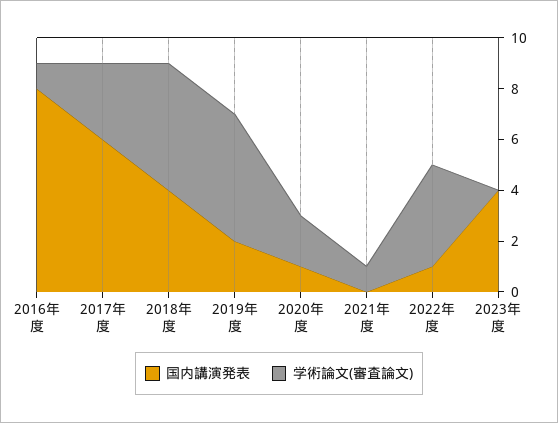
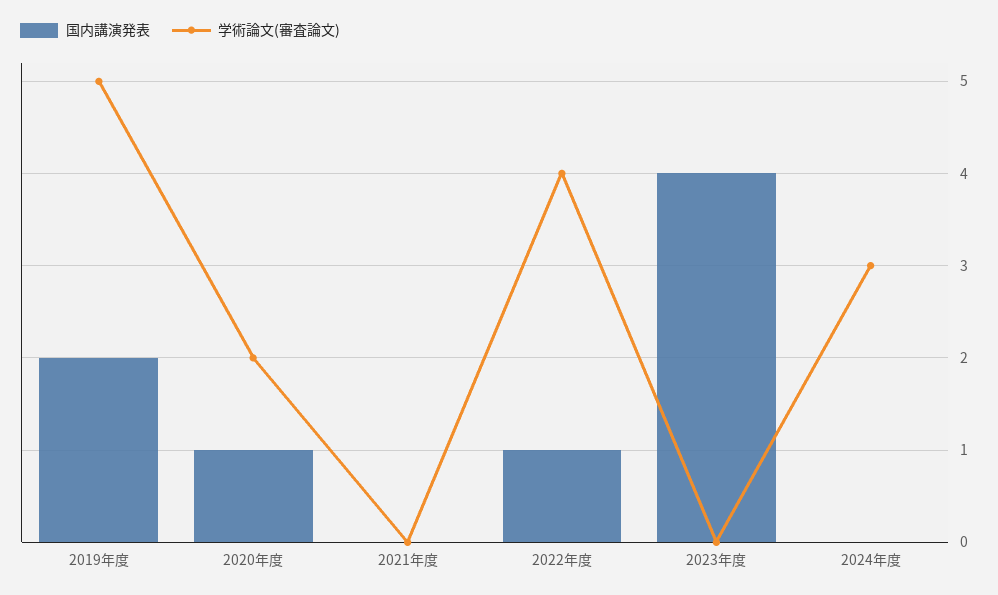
国内講演発表, 2016年度: 8 -> none
学術論文(審査論文), 2016年度: 1 -> none
国内講演発表, 2017年度: 6 -> none
学術論文(審査論文), 2017年度: 3 -> none
国内講演発表, 2018年度: 4 -> none
学術論文(審査論文), 2018年度: 5 -> none
学術論文(審査論文), 2021年度: 1 -> 0
国内講演発表, 2024年度: none -> 0
学術論文(審査論文), 2024年度: none -> 3

